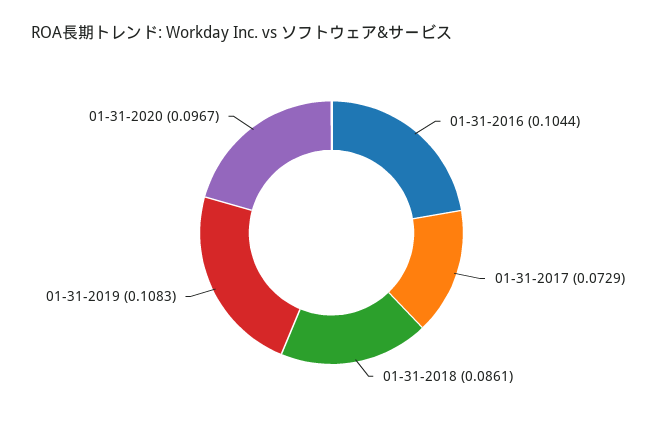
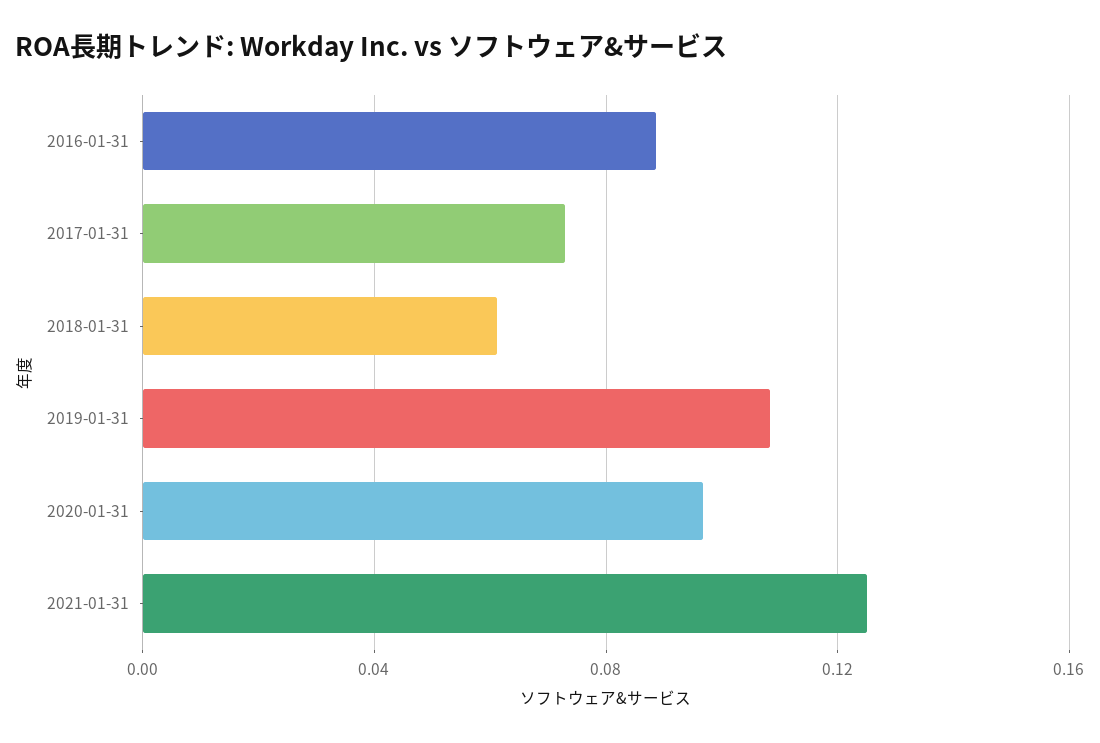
01-31-2016: 0.1044 -> 0.09
01-31-2018: 0.0861 -> 0.06
2021-01-31: none -> 0.125

